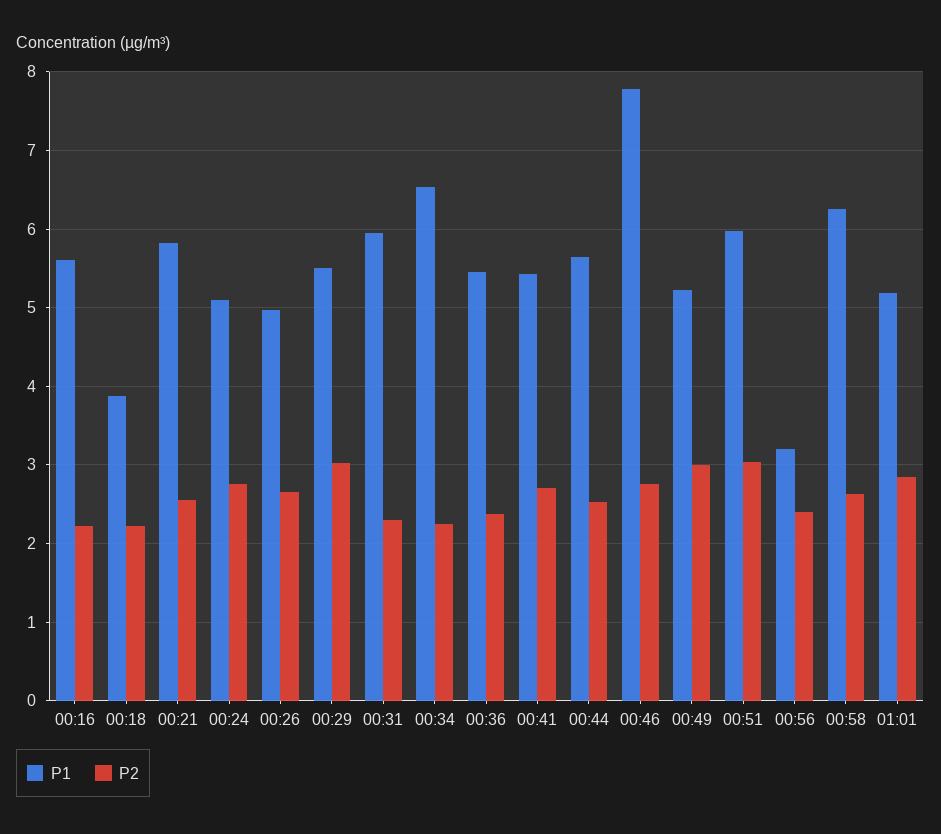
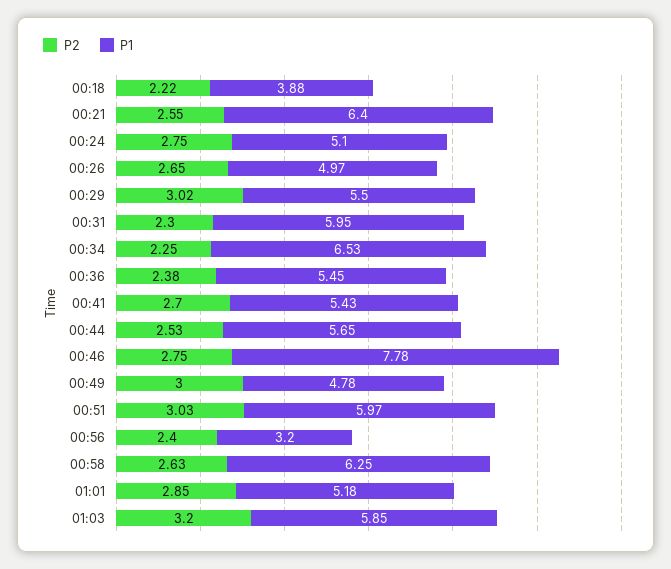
P1, 00:16: 5.6 -> none
P2, 00:16: 2.2 -> none
P1, 00:21: 5.8 -> 6.4
P1, 00:49: 5.2 -> 4.78
P2, 01:03: none -> 3.2
P1, 01:03: none -> 5.85

